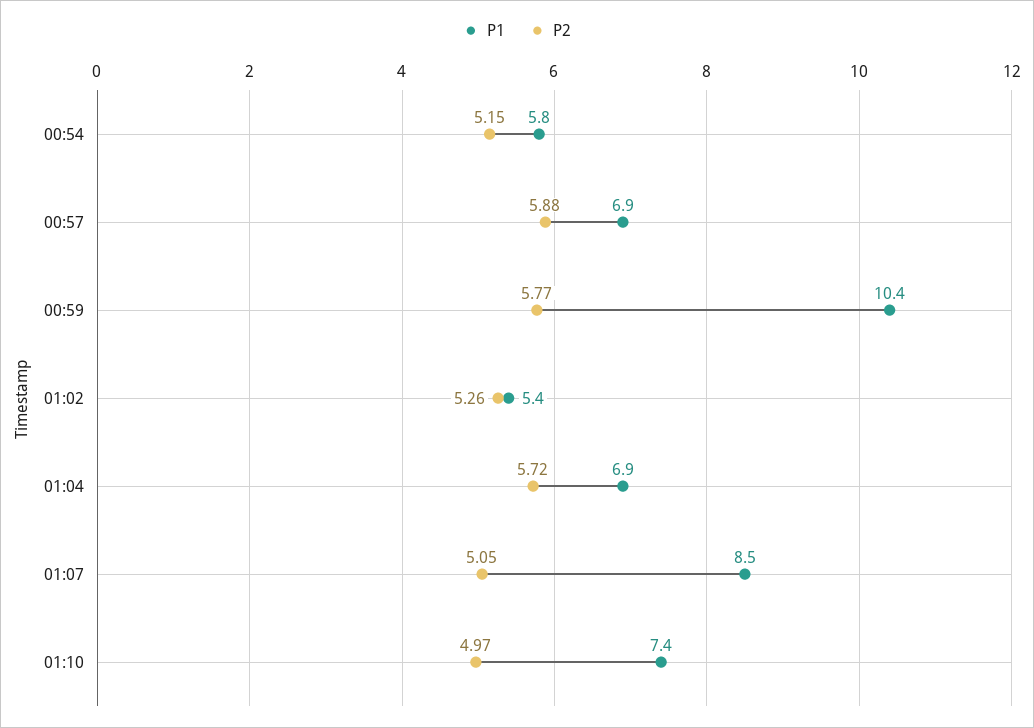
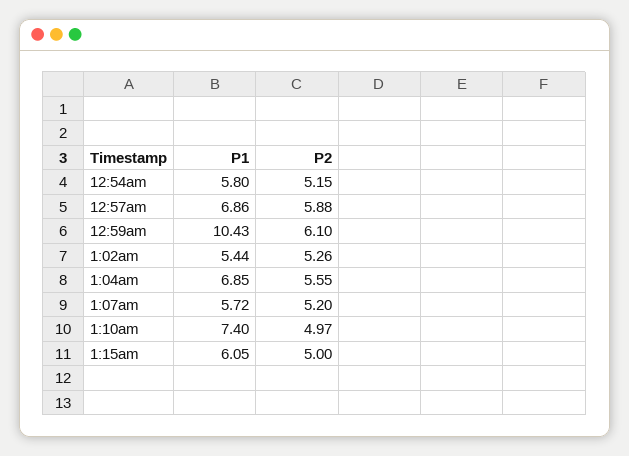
P2, 00:59: 5.77 -> 6.1
P2, 01:04: 5.72 -> 5.55
P1, 01:07: 8.5 -> 5.72
P2, 01:07: 5.05 -> 5.2
P1, 1:15am: none -> 6.05
P2, 1:15am: none -> 5

